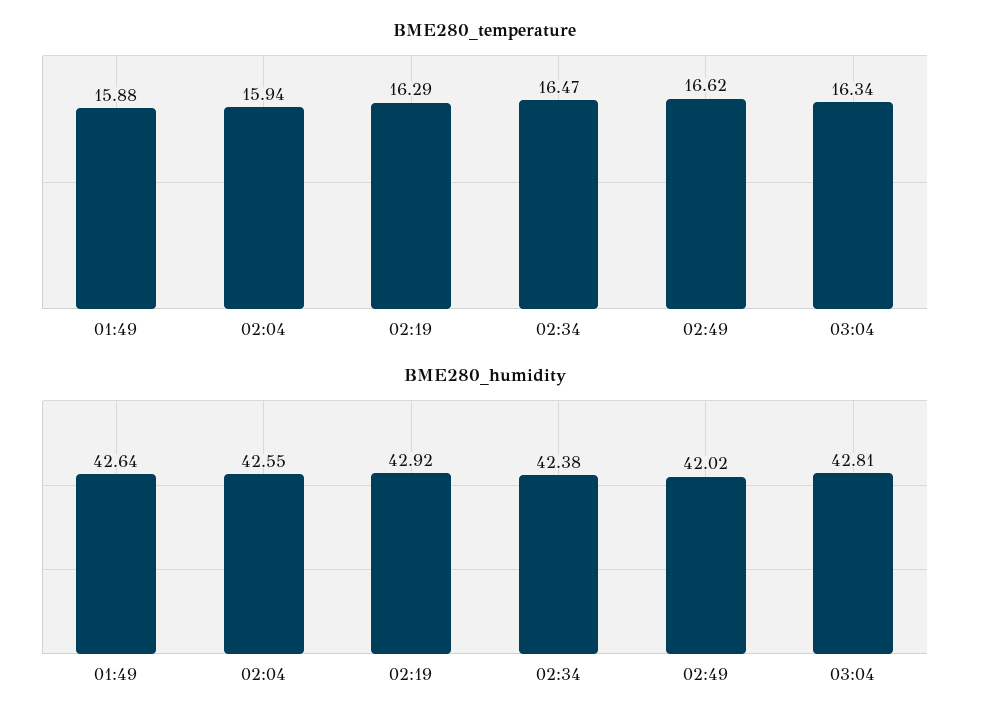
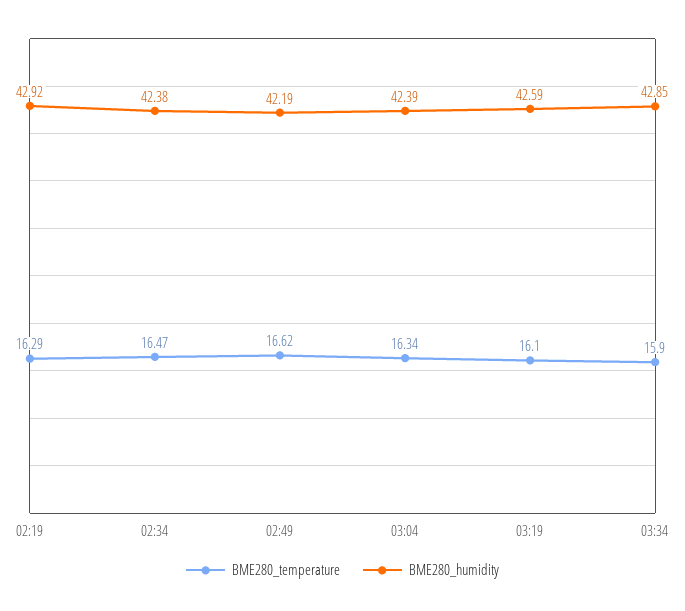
BME280_temperature, 01:49: 15.88 -> none
BME280_temperature, 02:04: 15.94 -> none
BME280_humidity, 01:49: 42.64 -> none
BME280_humidity, 02:04: 42.55 -> none
BME280_humidity, 02:49: 42.02 -> 42.19
BME280_humidity, 03:04: 42.81 -> 42.39
BME280_temperature, 03:19: none -> 16.1
BME280_humidity, 03:19: none -> 42.59
BME280_temperature, 03:34: none -> 15.9
BME280_humidity, 03:34: none -> 42.85

